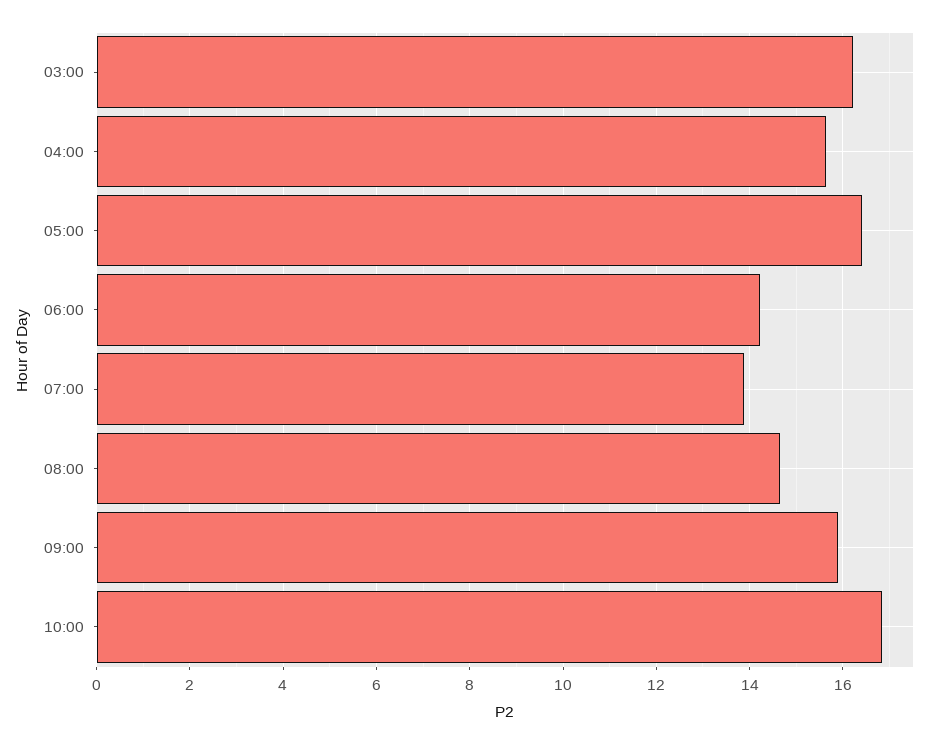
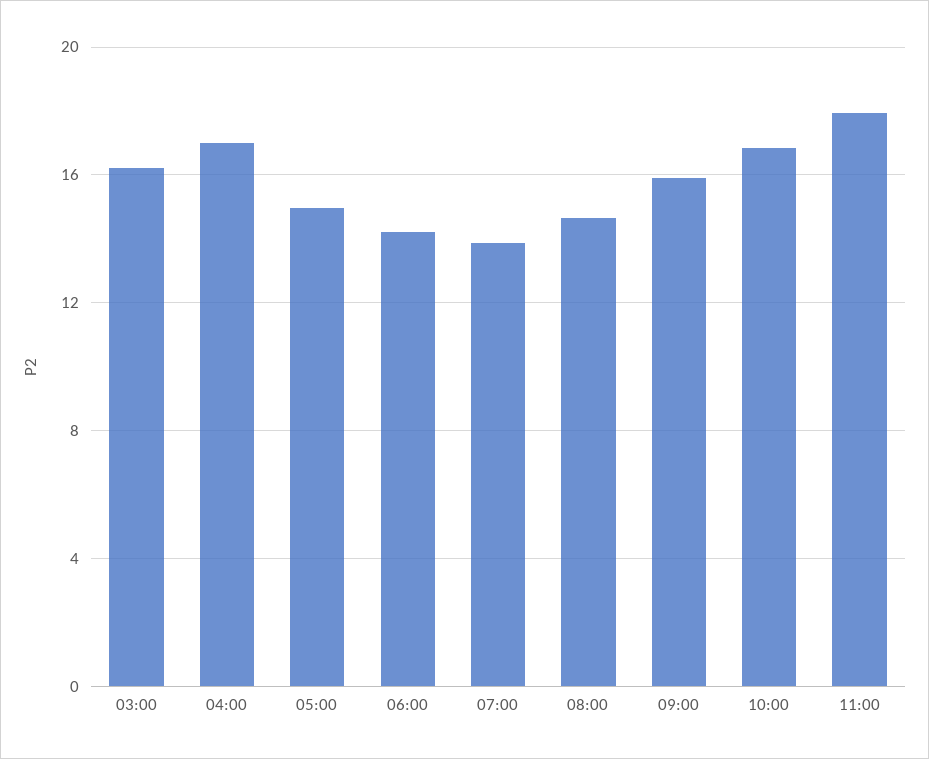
04:00: 15.6 -> 17
05:00: 16.4 -> 15
11:00: none -> 18

